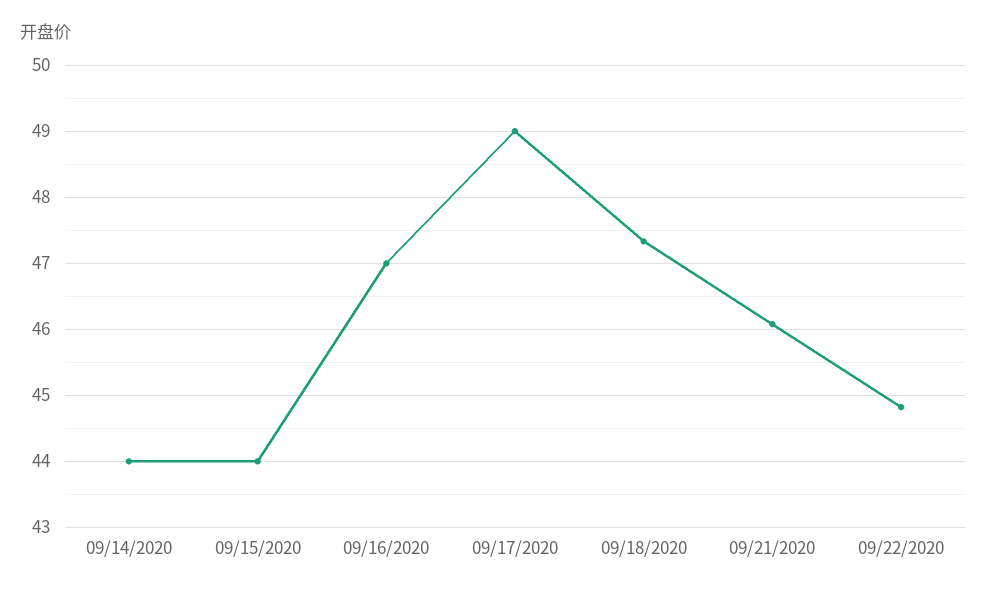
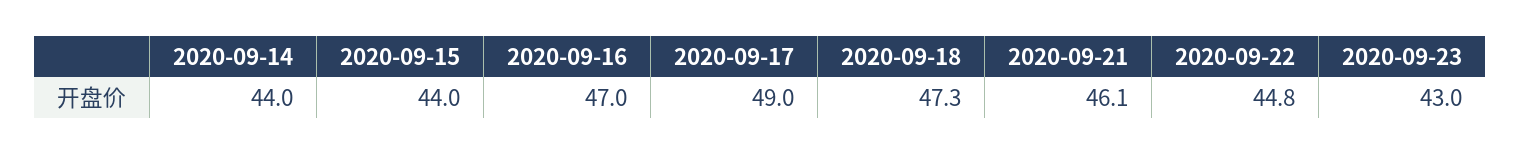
2020-09-23: none -> 43

